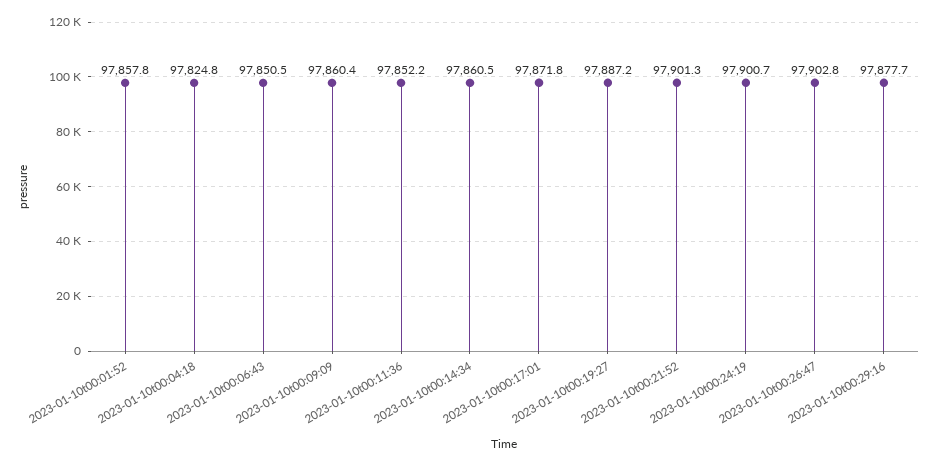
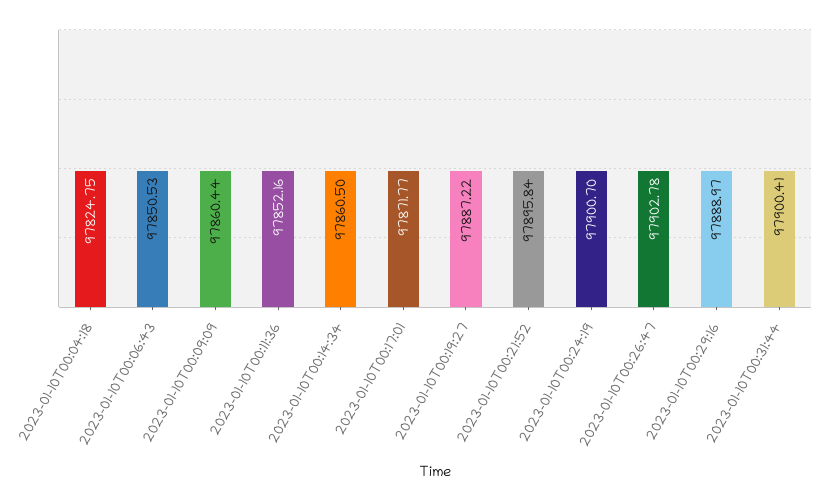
2023-01-10t00:01:52: 97857.8 -> none
2023-01-10t00:21:52: 97901.3 -> 97895.84
2023-01-10t00:29:16: 97877.7 -> 97888.97
2023-01-10T00:31:44: none -> 97900.41

